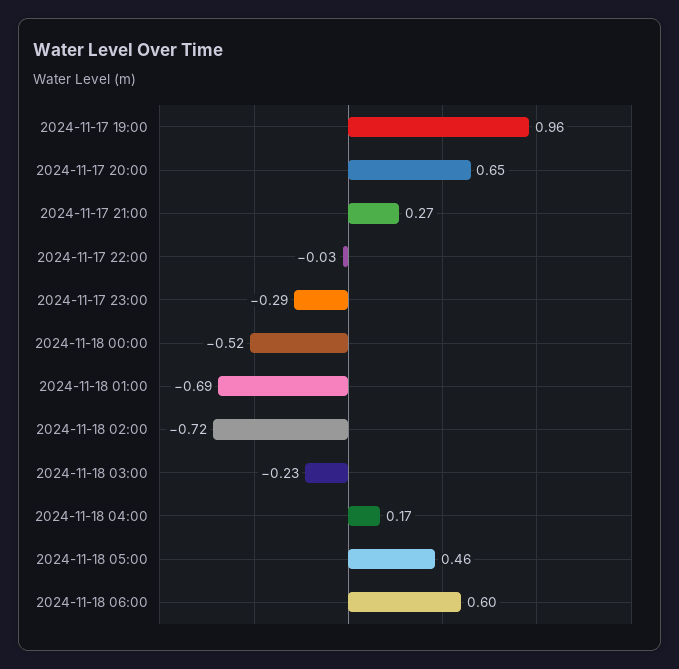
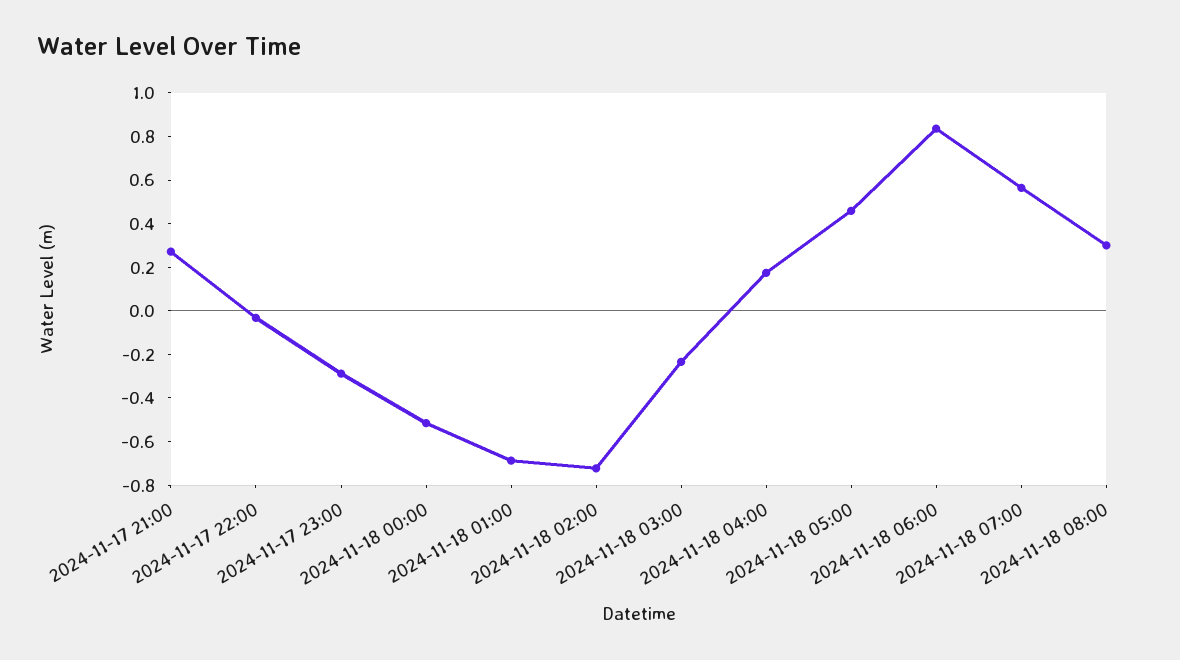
2024-11-17 19:00: 0.96 -> none
2024-11-17 20:00: 0.65 -> none
2024-11-18 06:00: 0.6 -> 0.85
2024-11-18 07:00: none -> 0.55
2024-11-18 08:00: none -> 0.3

